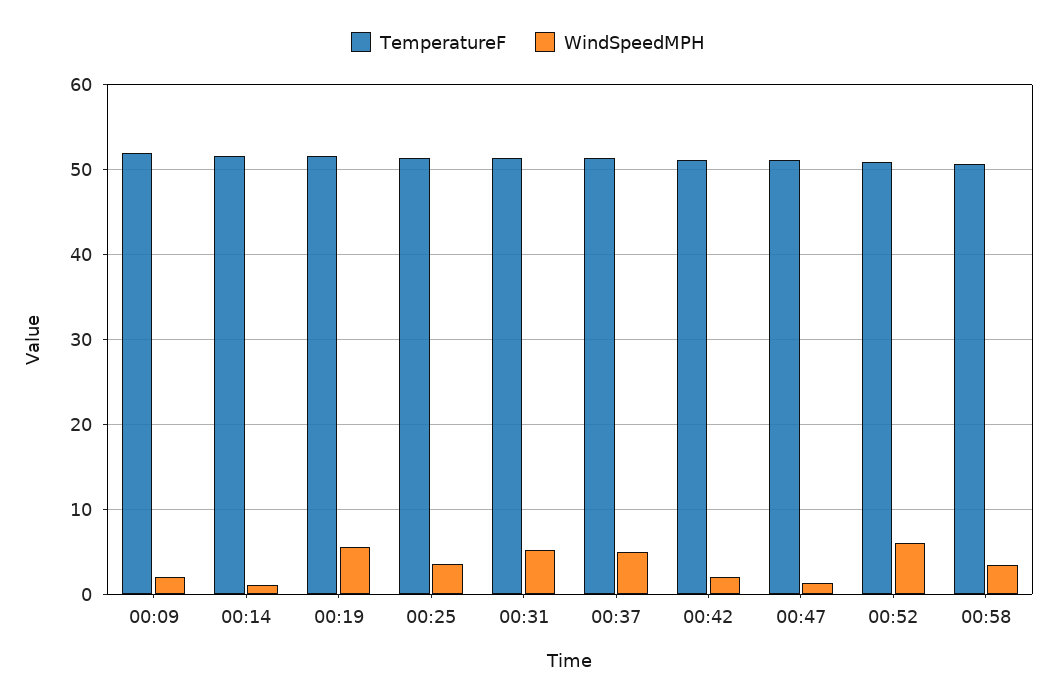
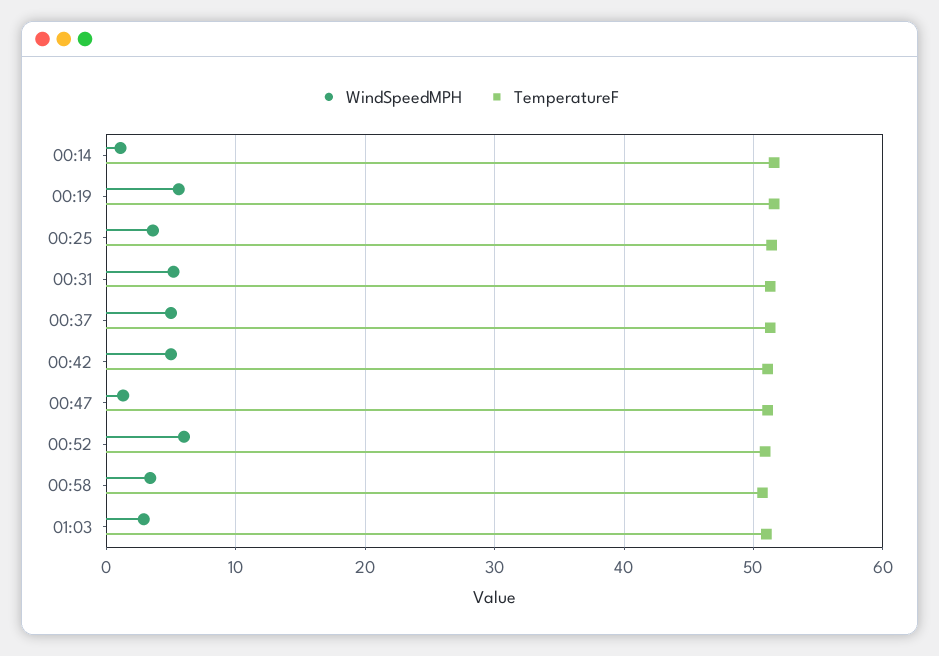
TemperatureF, 00:09: 52 -> none
WindSpeedMPH, 00:09: 2 -> none
WindSpeedMPH, 00:42: 2 -> 5
WindSpeedMPH, 01:03: none -> 3
TemperatureF, 01:03: none -> 51

